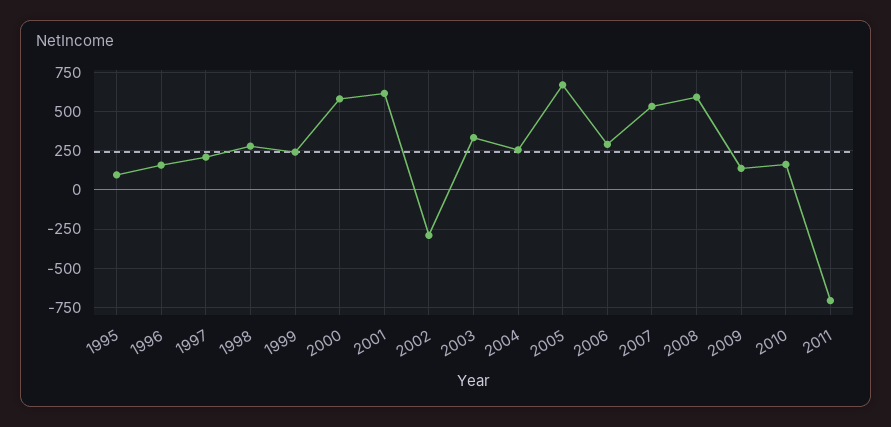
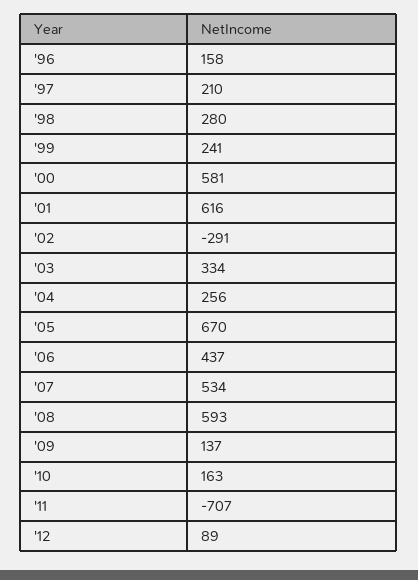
1995: 100 -> none
2006: 300 -> 437
'12: none -> 89

